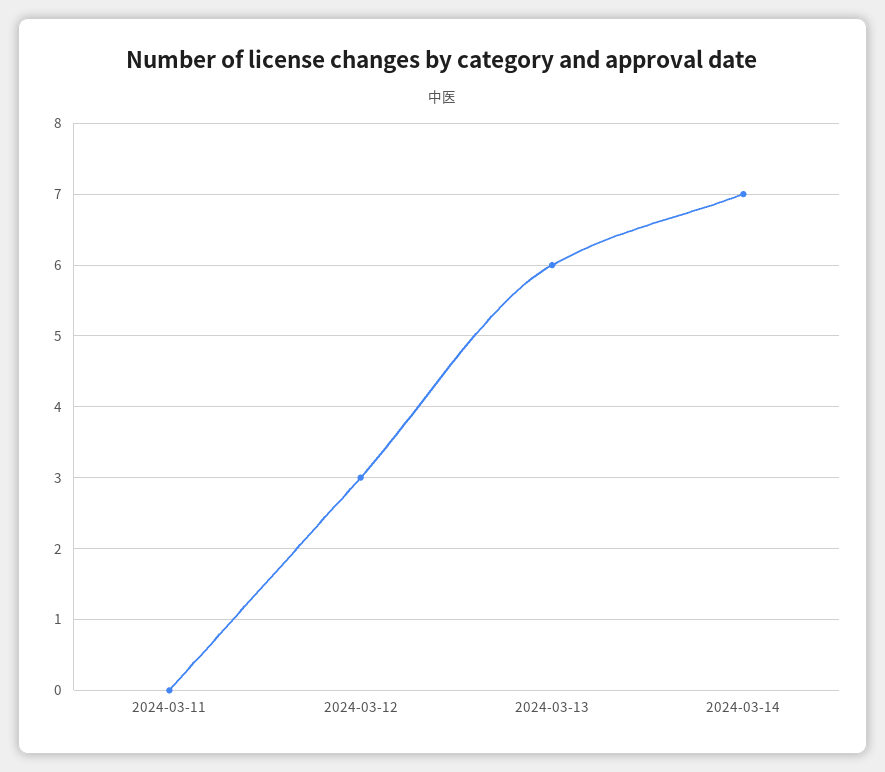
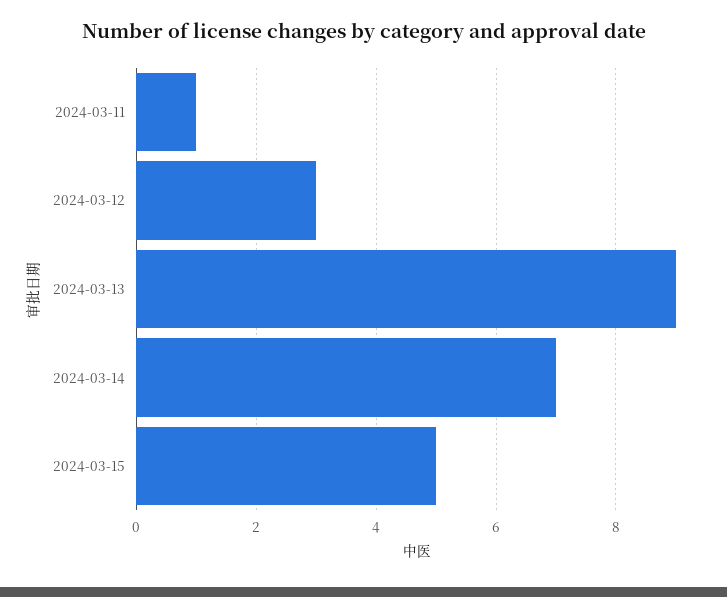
2024-03-11: 0 -> 1
2024-03-13: 6 -> 9
2024-03-15: none -> 5

